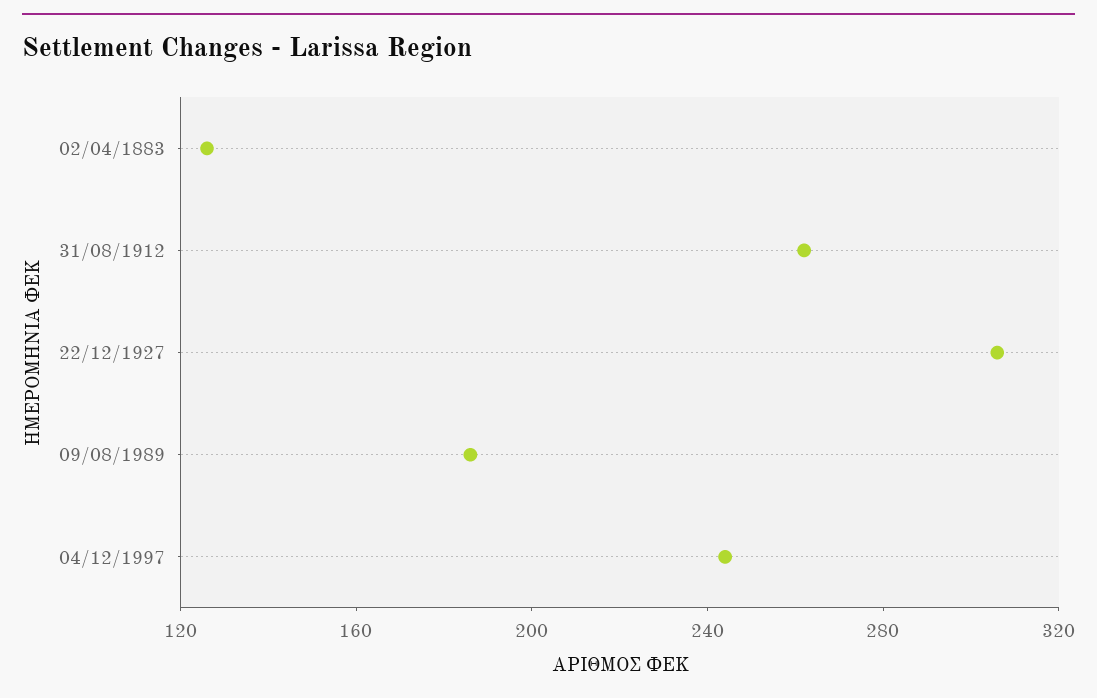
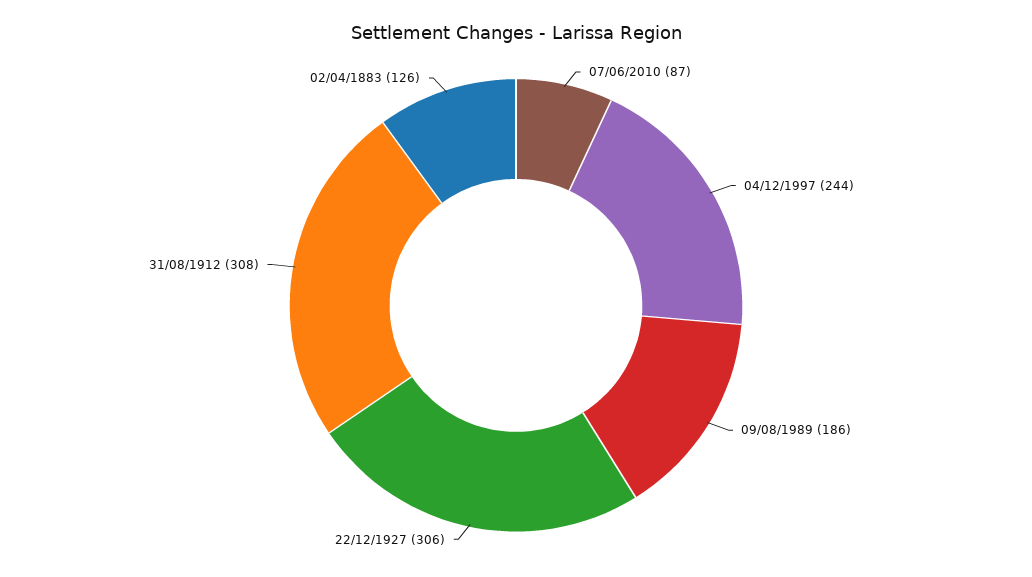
31/08/1912: 260 -> 308
07/06/2010: none -> 87

